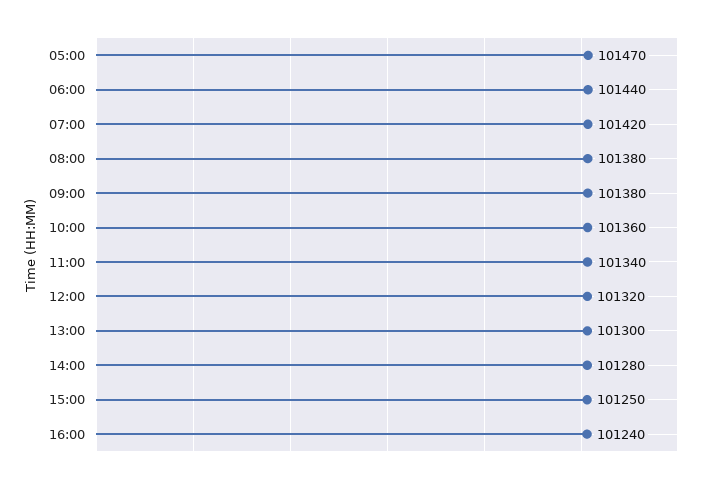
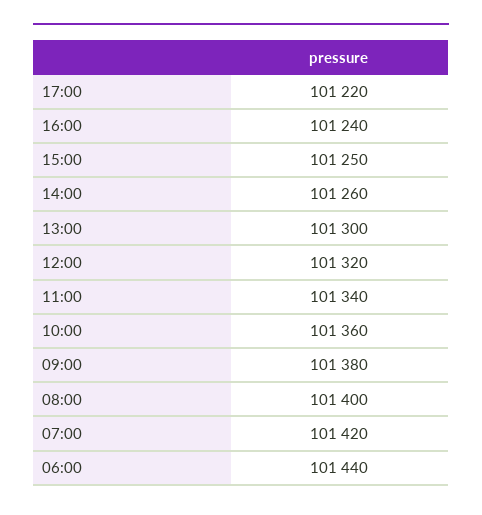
05:00: 101470 -> none
08:00: 101380 -> 101400
14:00: 101280 -> 101260
17:00: none -> 101220

